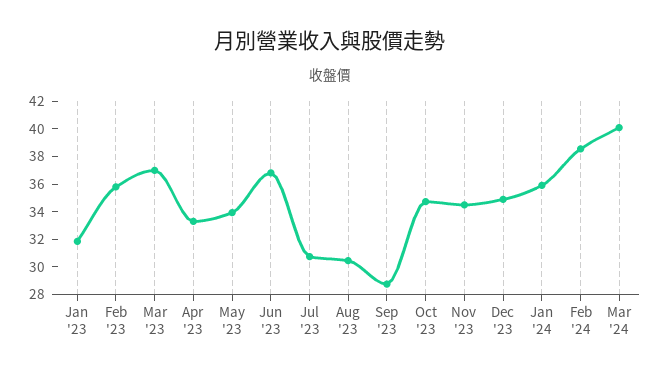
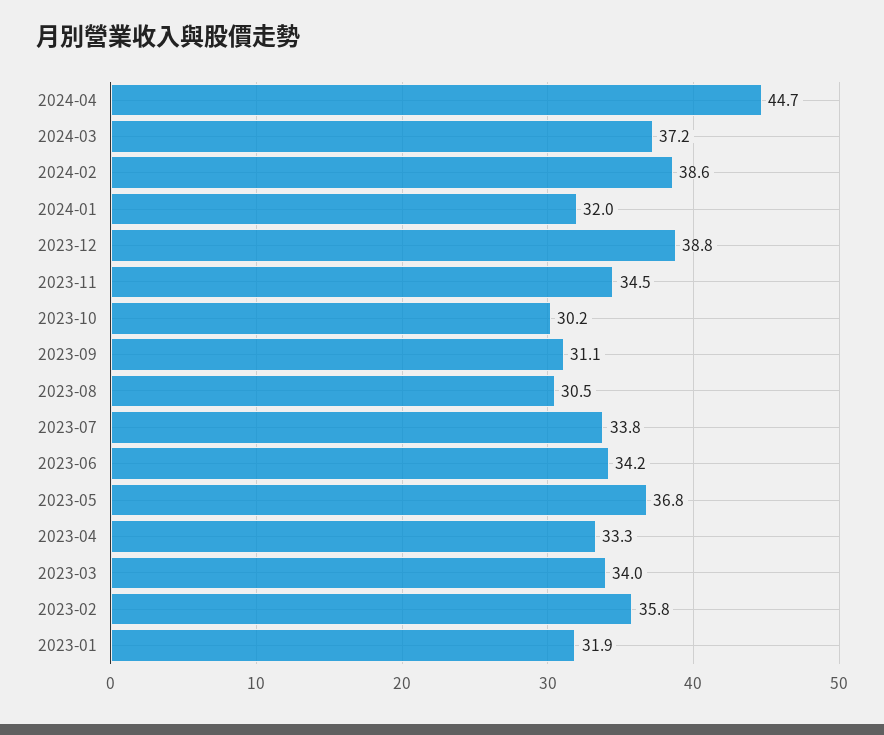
Mar '23: 37 -> 34
May '23: 34 -> 36.8
Jun '23: 37 -> 34.2
Jul '23: 31 -> 33.8
Sep '23: 29 -> 31.1
Oct '23: 35 -> 30.2
Dec '23: 35 -> 38.8
Jan '24: 36 -> 32
Mar '24: 40 -> 37.2
2024-04: none -> 44.7

